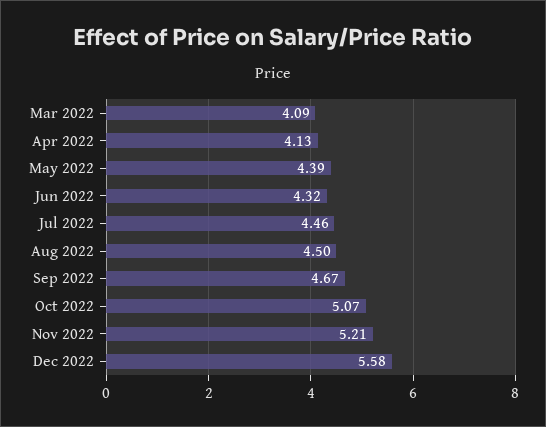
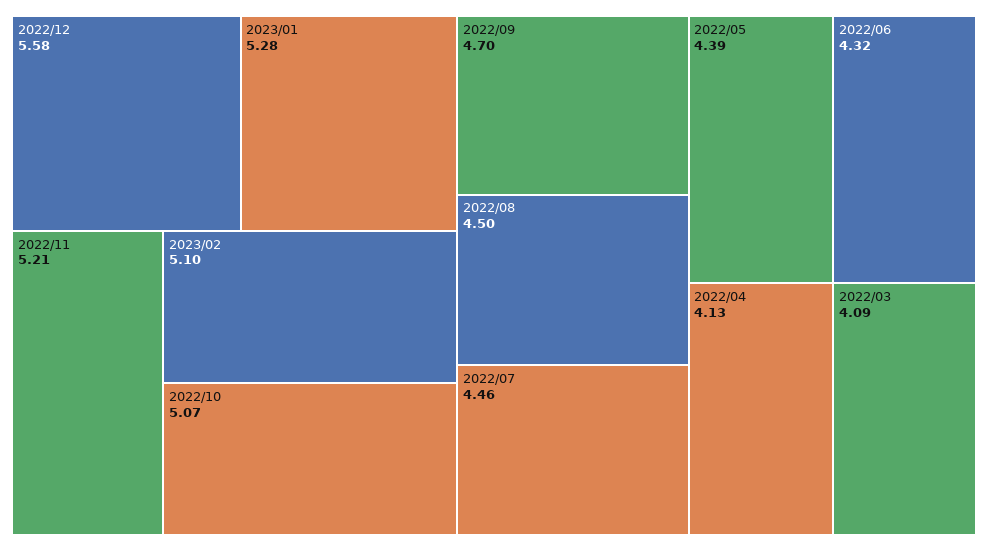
Sep 2022: 4.67 -> 4.7
2023/01: none -> 5.28
2023/02: none -> 5.1

